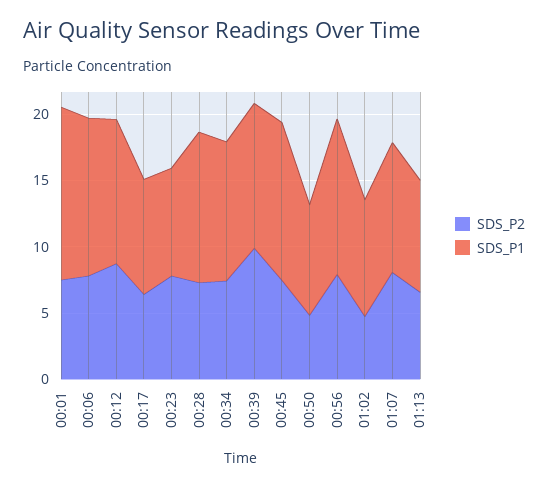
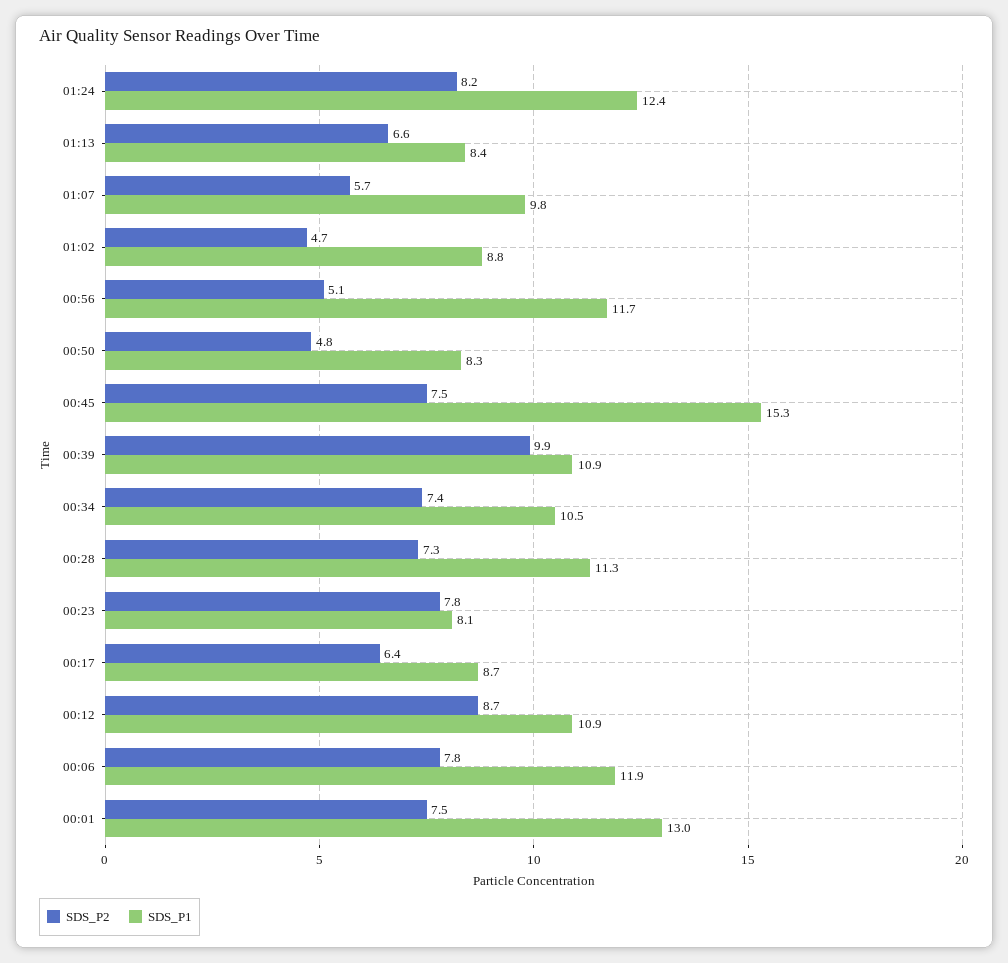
SDS_P1, 00:45: 12 -> 15.3
SDS_P2, 00:56: 8 -> 5.1
SDS_P2, 01:07: 8 -> 5.7
SDS_P2, 01:24: none -> 8.2
SDS_P1, 01:24: none -> 12.4

